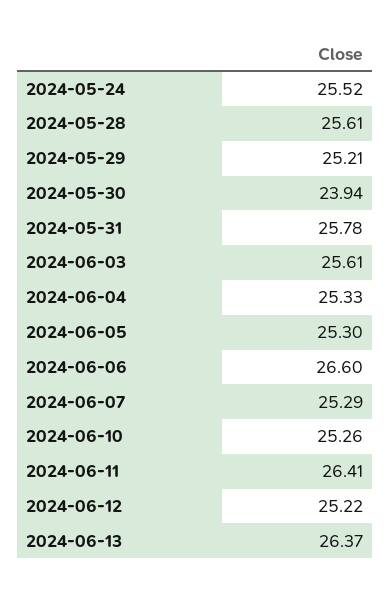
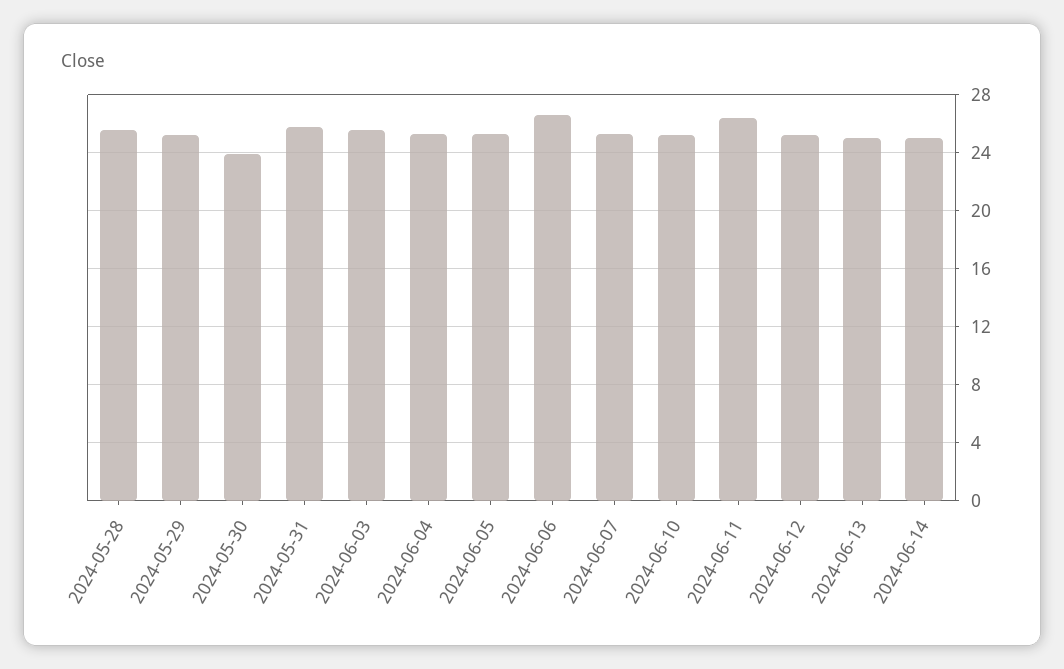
2024-05-24: 25.52 -> none
2024-06-13: 26.37 -> 25
2024-06-14: none -> 25

